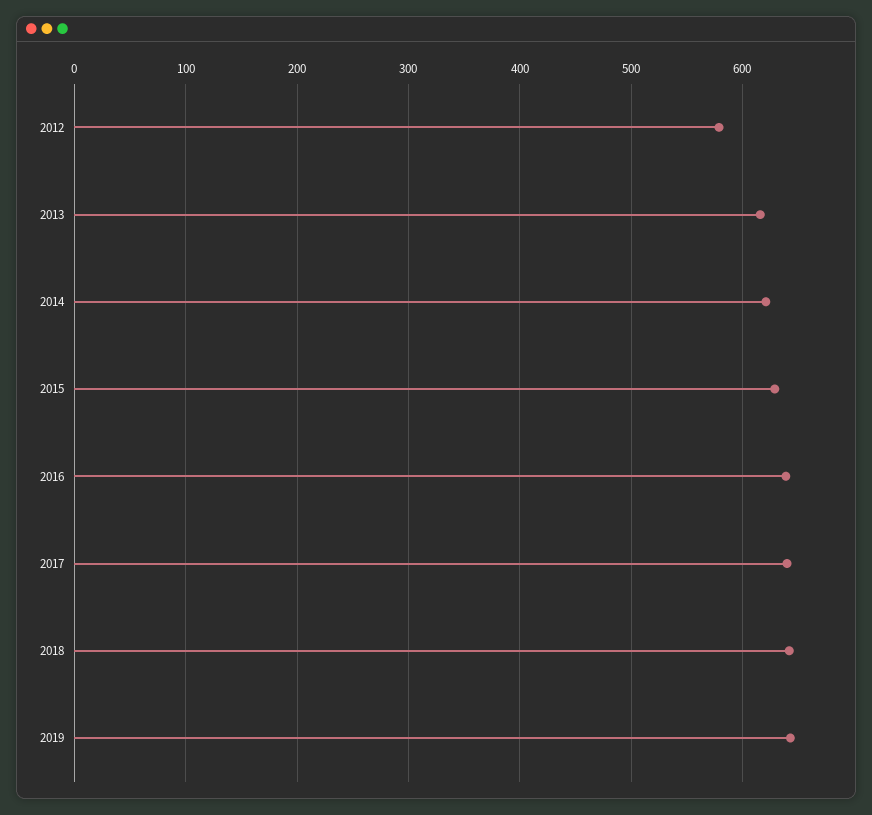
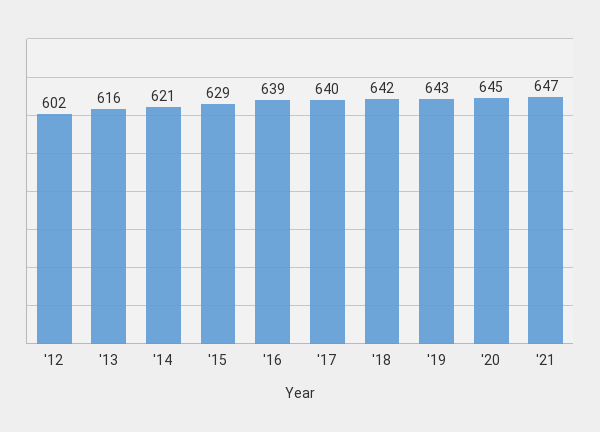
2012: 580 -> 602
'20: none -> 645
'21: none -> 647

